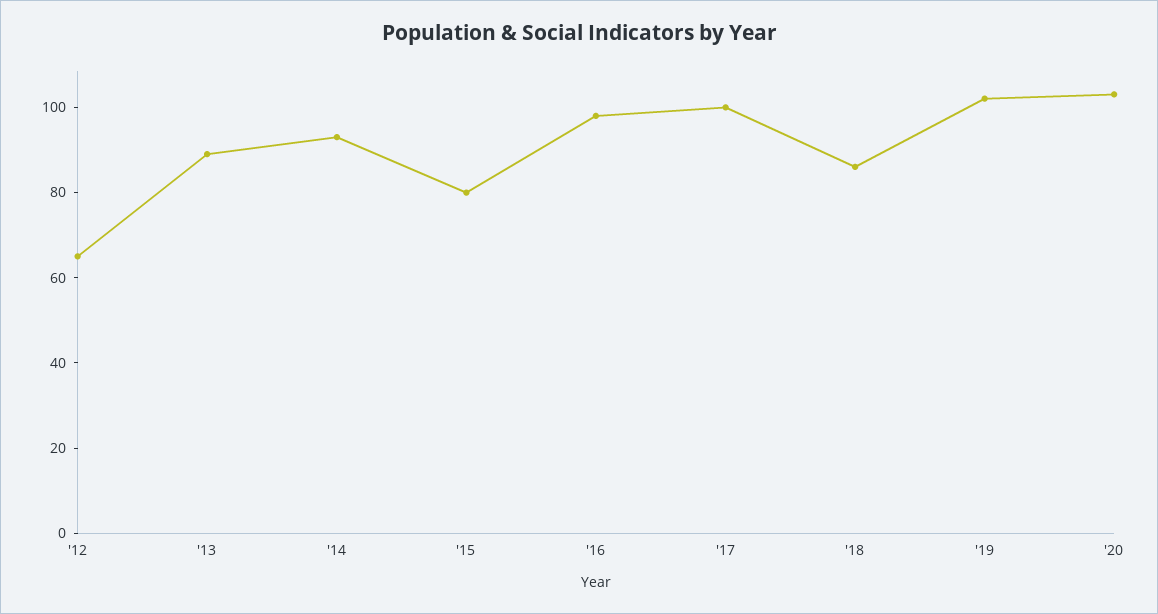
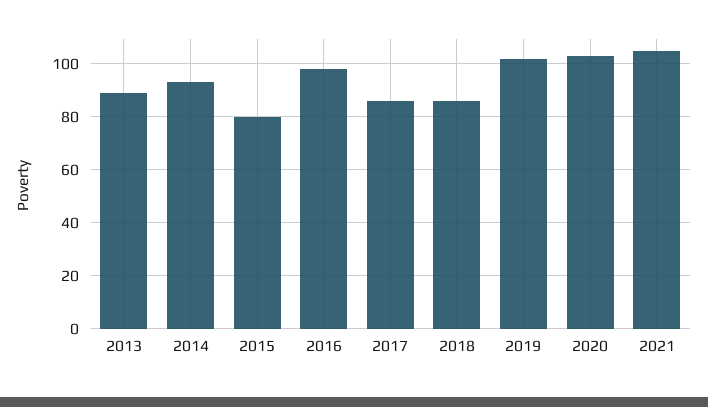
'12: 65 -> none
'17: 100 -> 85
2021: none -> 105

